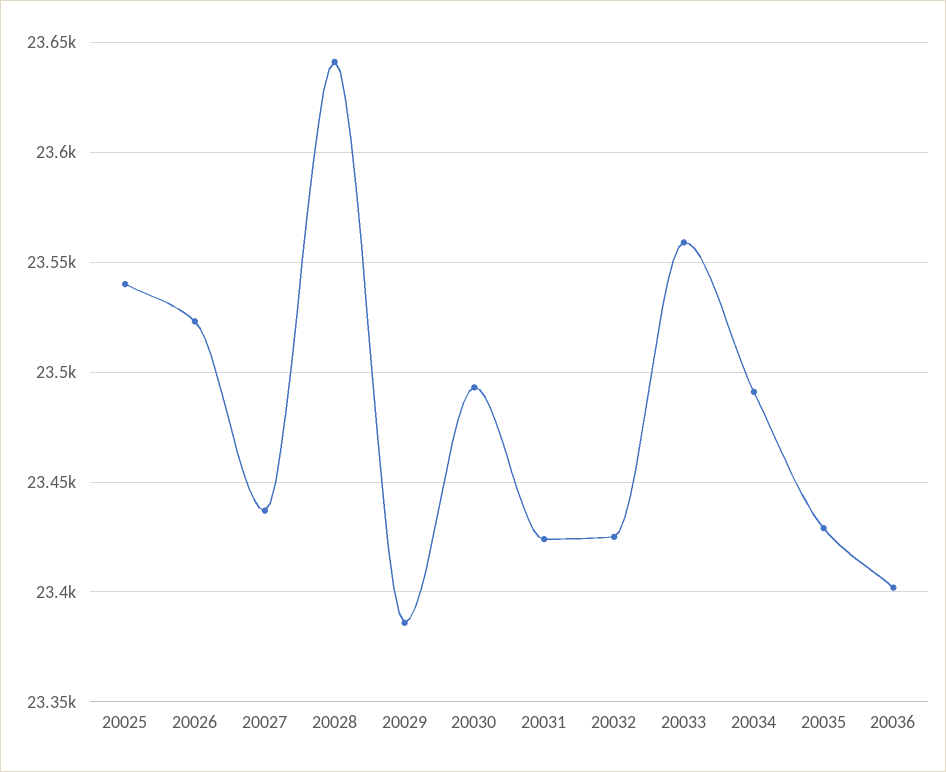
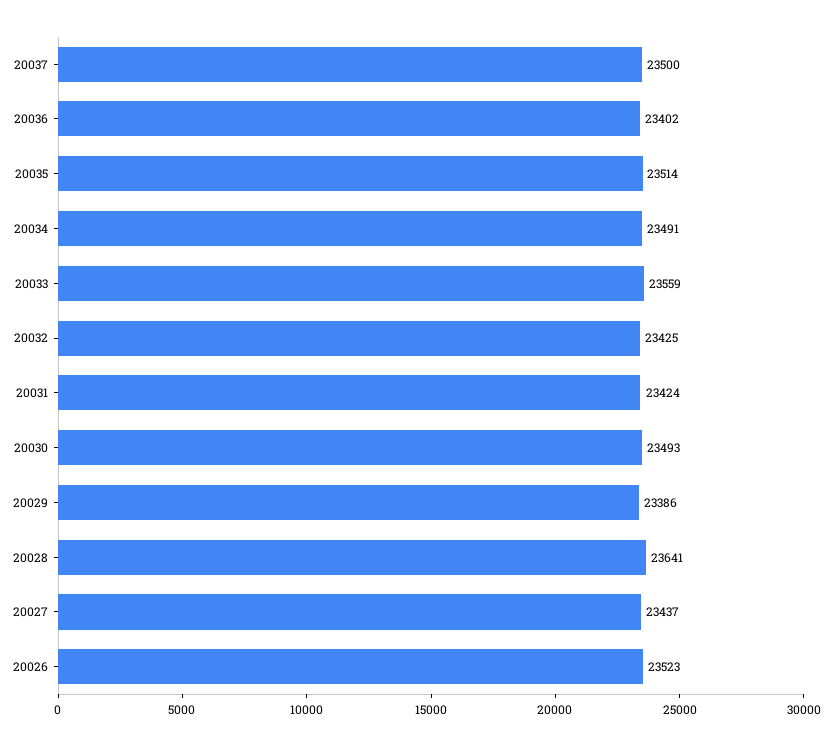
20025: 23540 -> none
20035: 23430 -> 23514
20037: none -> 23500

